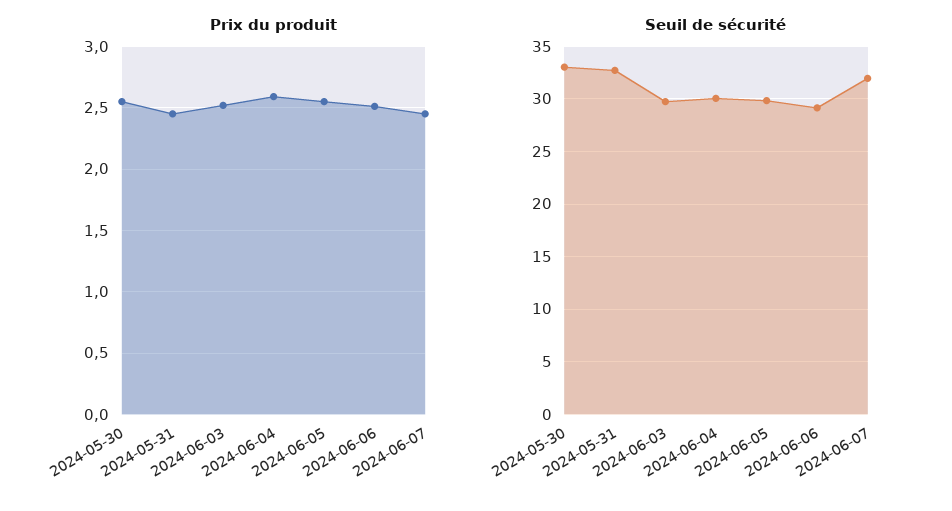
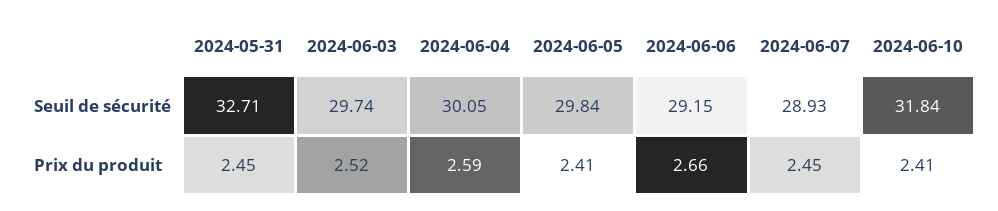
Prix du produit, 2024-05-30: 2.55 -> none
Prix du produit, 2024-06-05: 2.55 -> 2.41
Prix du produit, 2024-06-06: 2.5 -> 2.66
Seuil de sécurité, 2024-05-30: 33 -> none
Seuil de sécurité, 2024-06-07: 32 -> 28.93
Seuil de sécurité, 2024-06-10: none -> 31.84
Prix du produit, 2024-06-10: none -> 2.41

